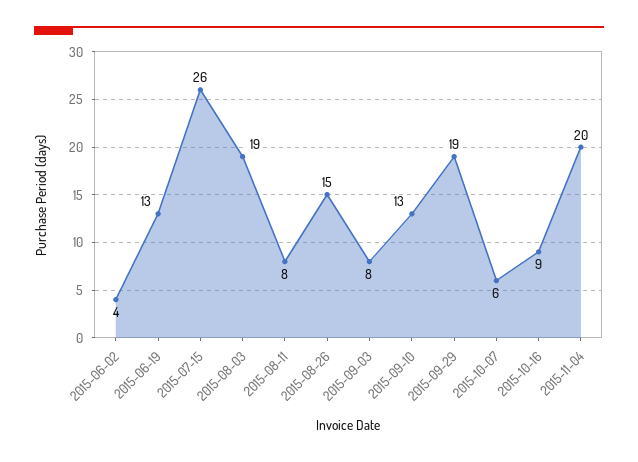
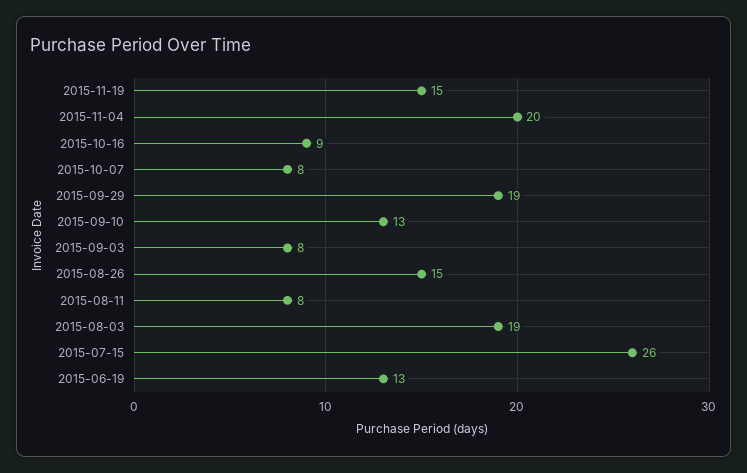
2015-06-02: 4 -> none
2015-10-07: 6 -> 8
2015-11-19: none -> 15

